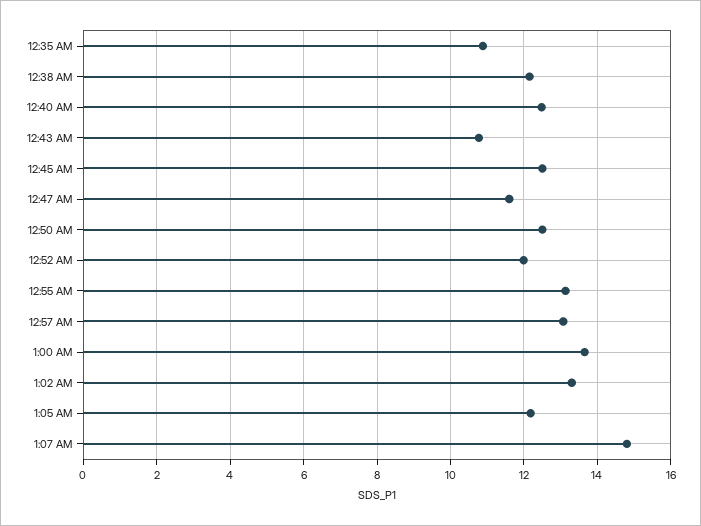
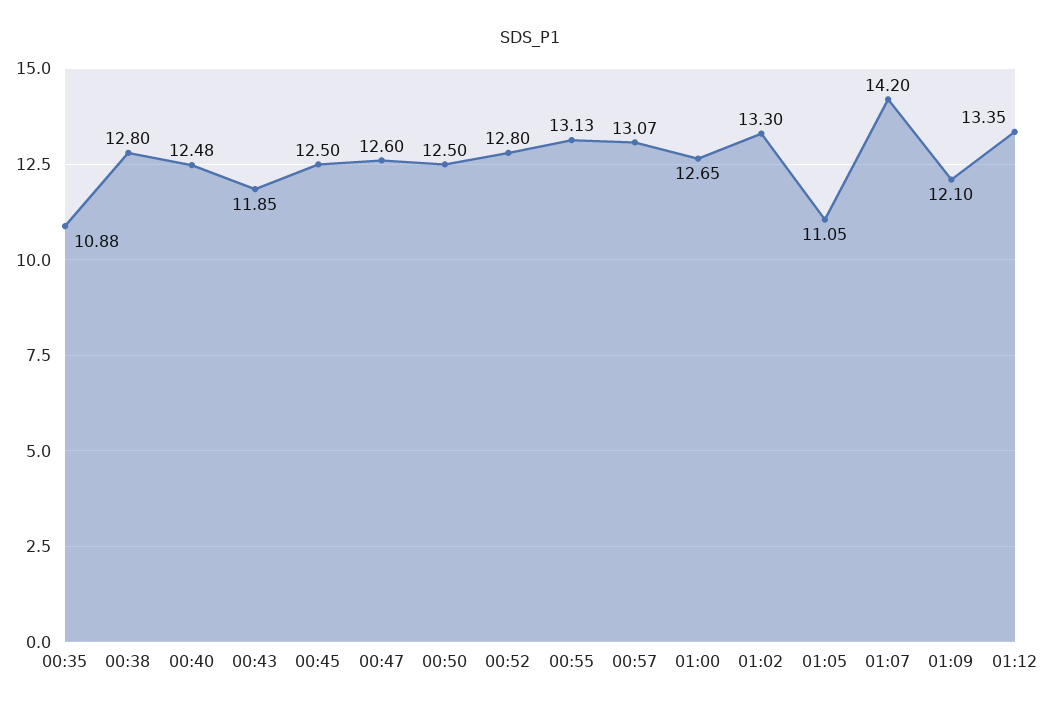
12:38 AM: 12.2 -> 12.8
12:43 AM: 10.8 -> 11.85
12:47 AM: 11.6 -> 12.6
12:52 AM: 12 -> 12.8
1:00 AM: 13.6 -> 12.65
1:05 AM: 12.2 -> 11.05
1:07 AM: 14.8 -> 14.2
01:09: none -> 12.1
01:12: none -> 13.35

